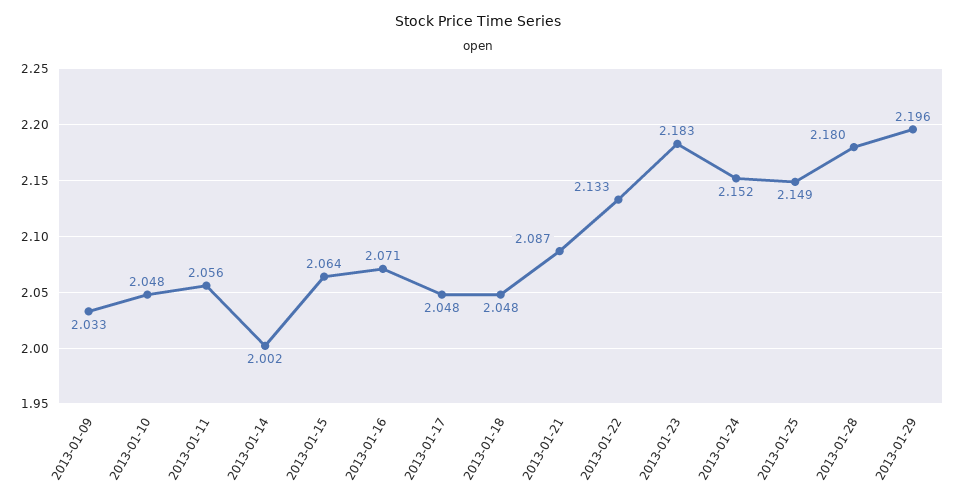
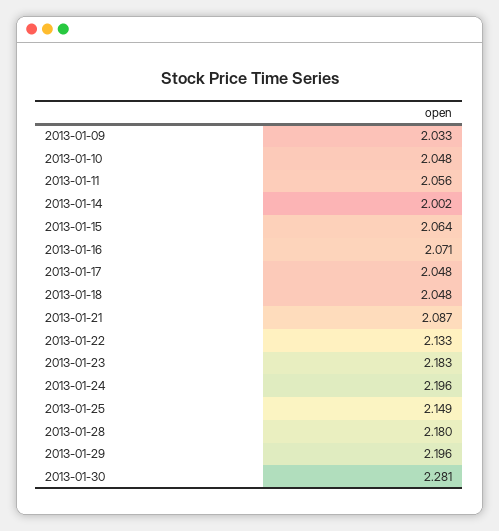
2013-01-24: 2.152 -> 2.196
2013-01-30: none -> 2.281

